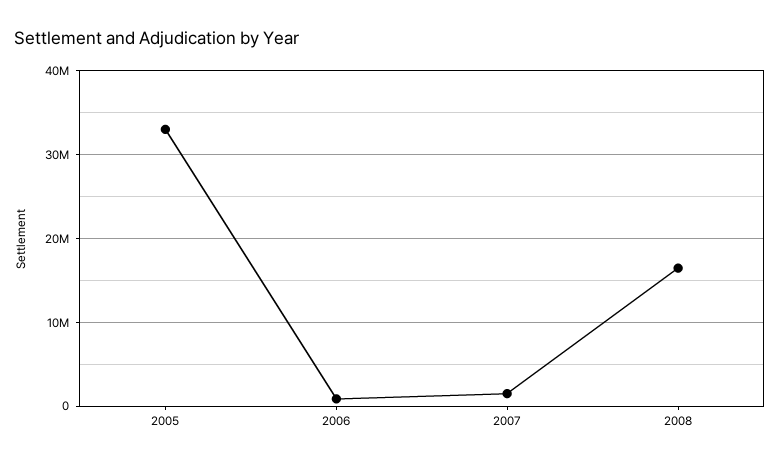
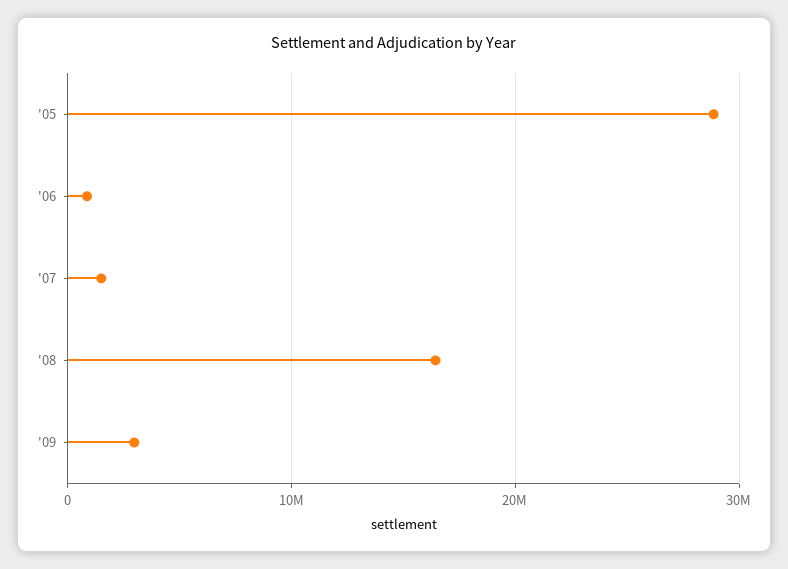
2005: 33000000 -> 29000000
'09: none -> 3000000

